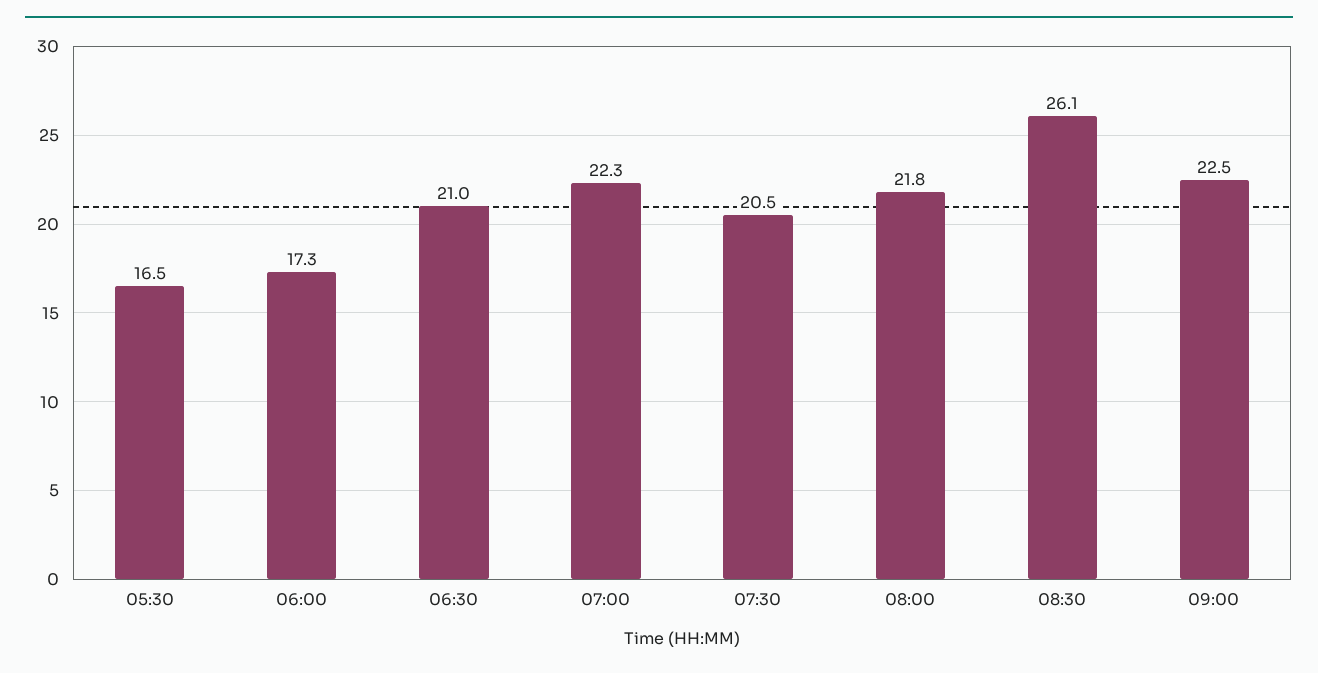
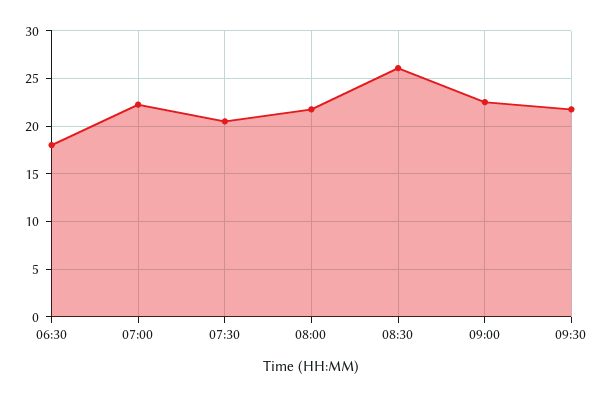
05:30: 16.5 -> none
06:00: 17.3 -> none
06:30: 21 -> 18
09:30: none -> 22

